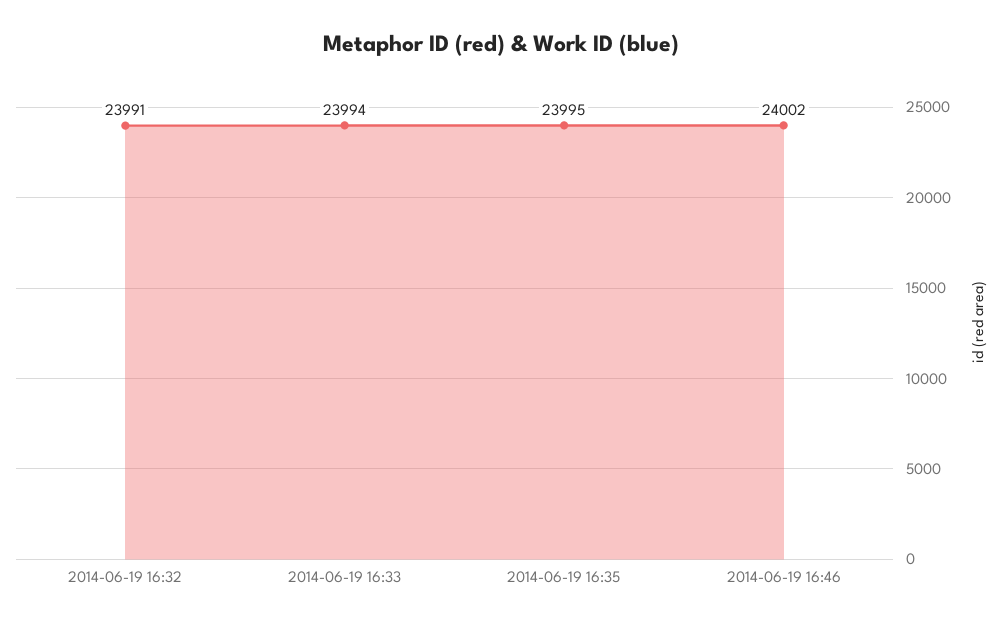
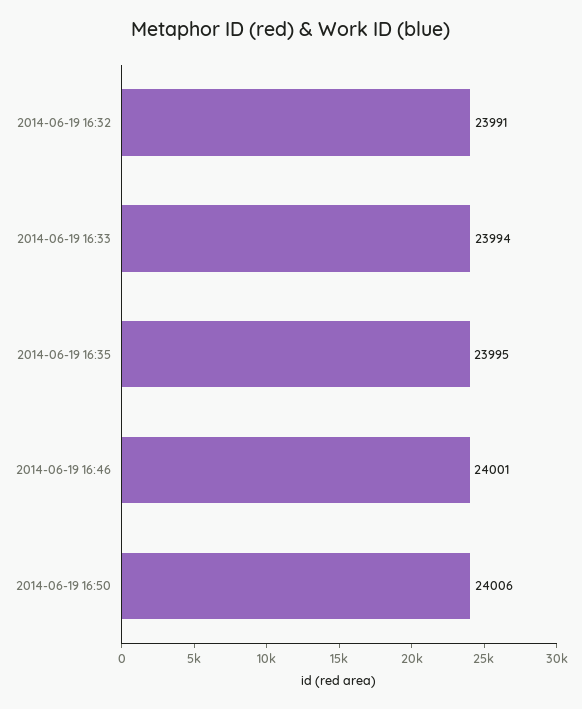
2014-06-19 16:46: 24002 -> 24001
2014-06-19 16:50: none -> 24006

